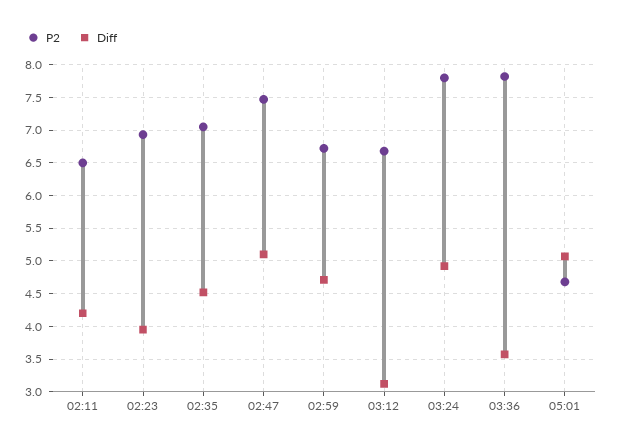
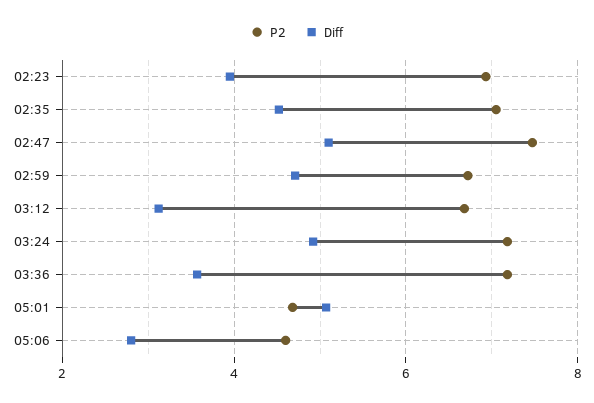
P2, 02:11: 6.5 -> none
Diff, 02:11: 4.2 -> none
P2, 03:24: 7.8 -> 7.2
P2, 03:36: 7.8 -> 7.2
P2, 05:06: none -> 4.6
Diff, 05:06: none -> 2.8

